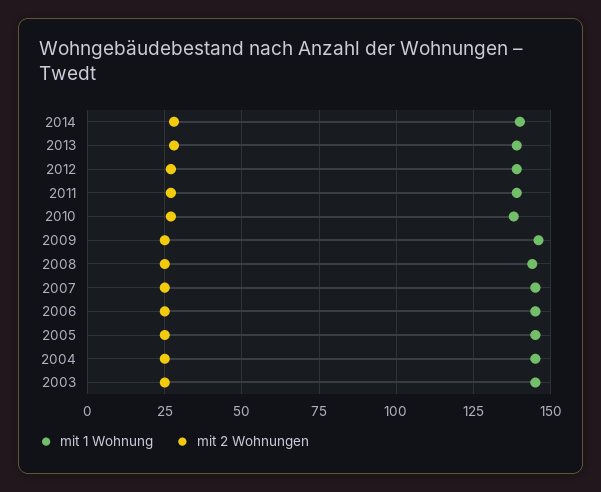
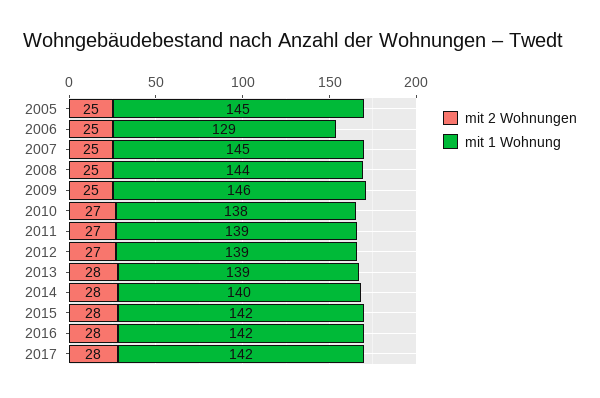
mit 1 Wohnung, 2006: 145 -> 129
mit 1 Wohnung, 2004: 145 -> none
mit 2 Wohnungen, 2004: 25 -> none
mit 1 Wohnung, 2003: 145 -> none
mit 2 Wohnungen, 2003: 25 -> none
mit 2 Wohnungen, 2015: none -> 28
mit 1 Wohnung, 2015: none -> 142
mit 2 Wohnungen, 2016: none -> 28
mit 1 Wohnung, 2016: none -> 142
mit 2 Wohnungen, 2017: none -> 28
mit 1 Wohnung, 2017: none -> 142

